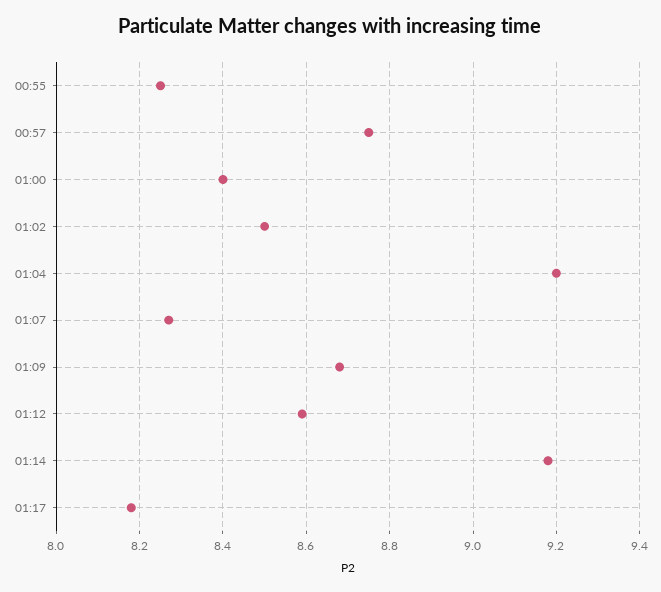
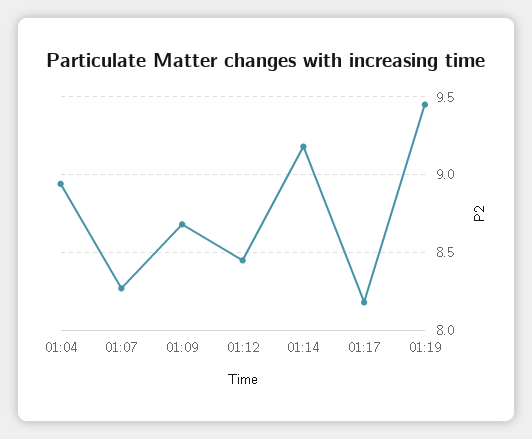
00:55: 8.25 -> none
00:57: 8.75 -> none
01:00: 8.4 -> none
01:02: 8.5 -> none
01:04: 9.2 -> 8.95
01:12: 8.6 -> 8.45
01:19: none -> 9.45

